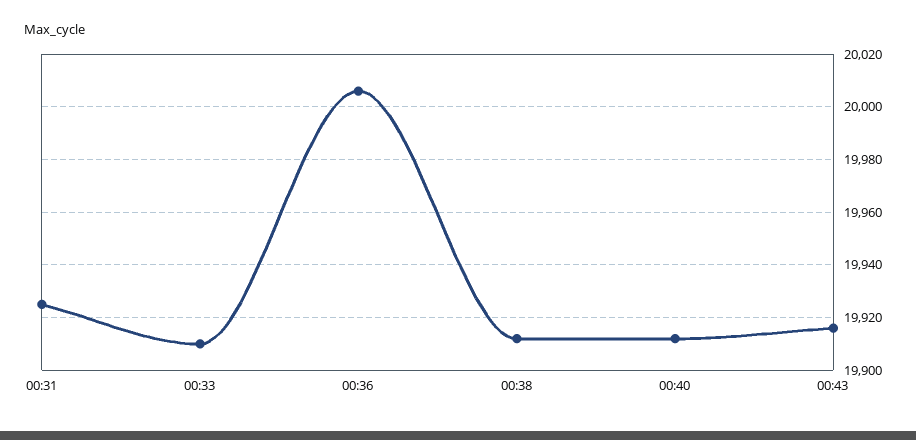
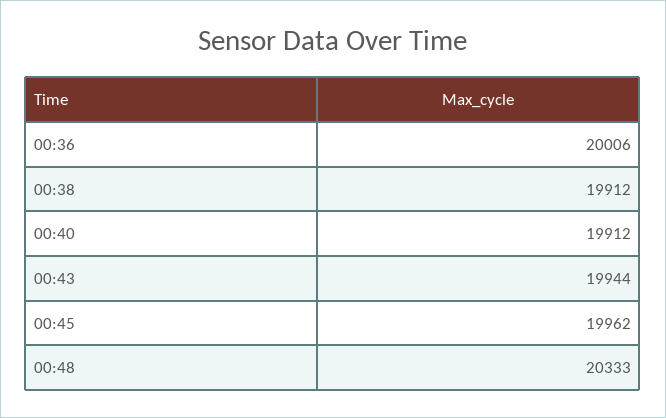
00:31: 19925 -> none
00:33: 19910 -> none
00:43: 19915 -> 19944
00:45: none -> 19962
00:48: none -> 20333

